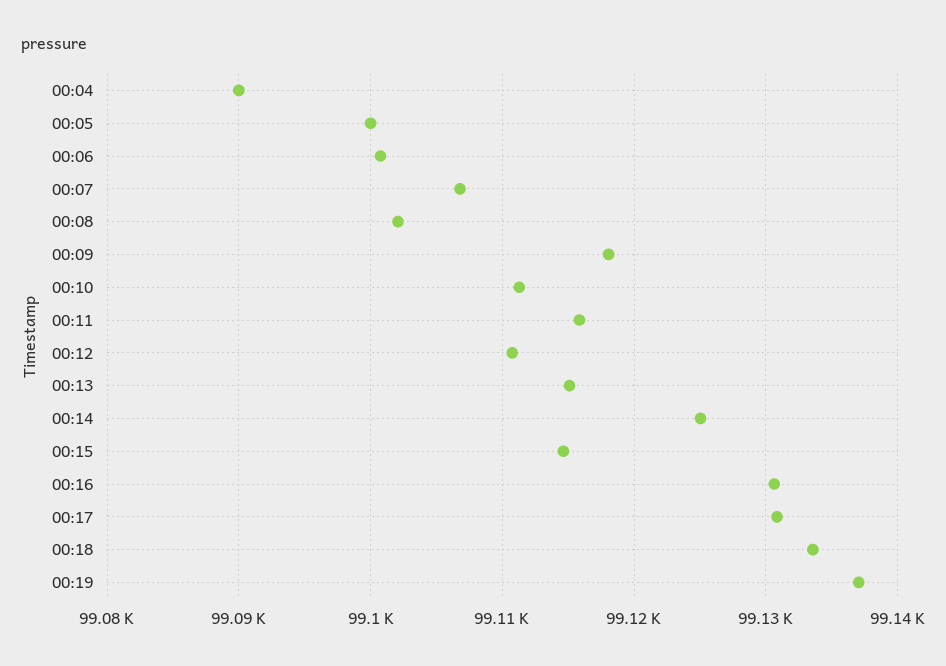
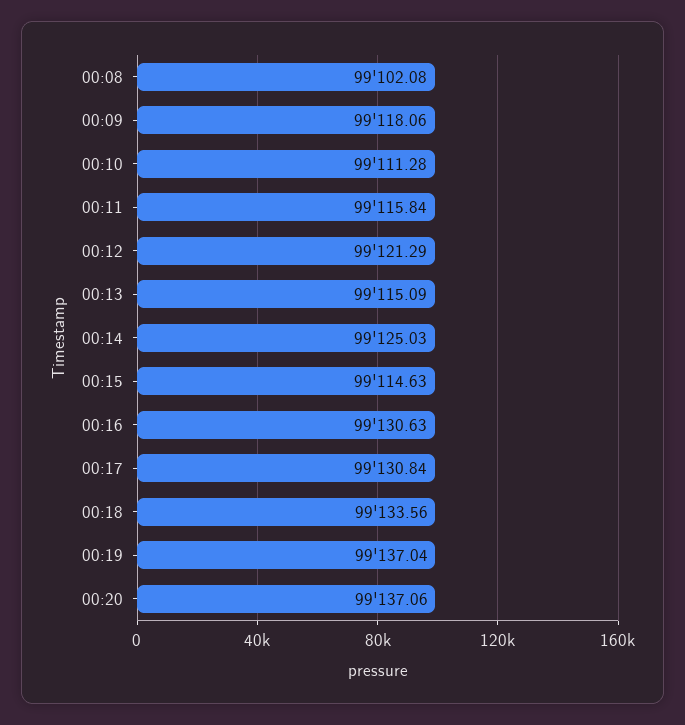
00:04: 99090 -> none
00:05: 99100 -> none
00:06: 99101 -> none
00:07: 99107 -> none
00:12: 99111 -> 99121.29
00:20: none -> 99137.06

